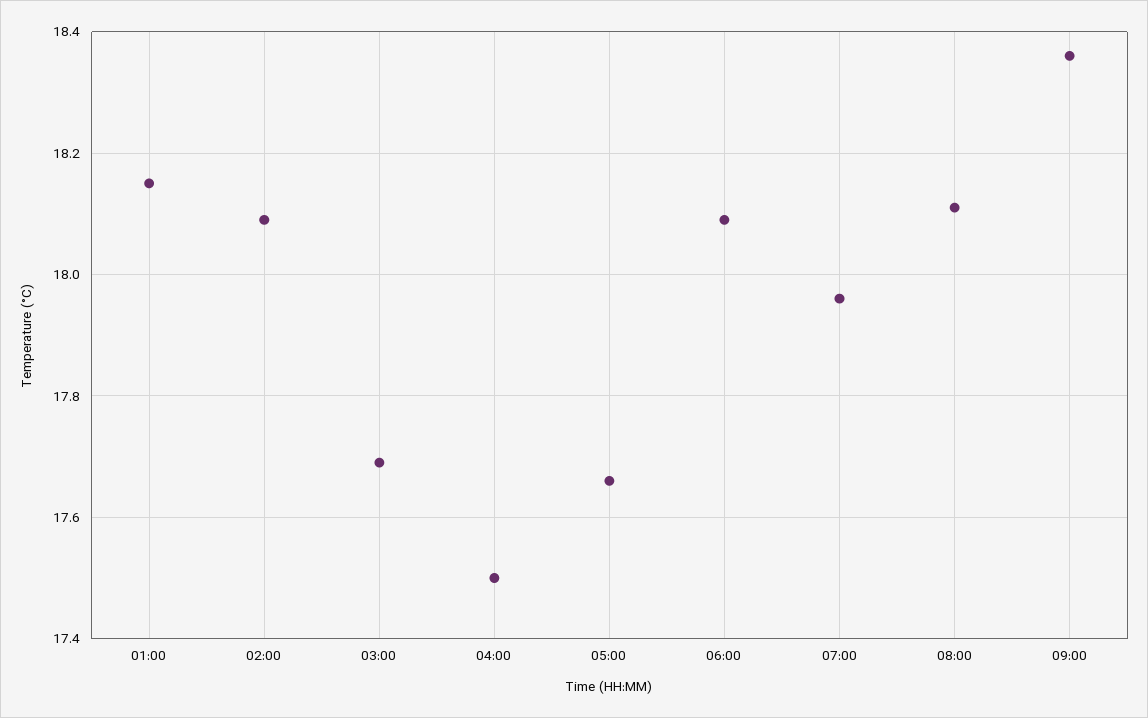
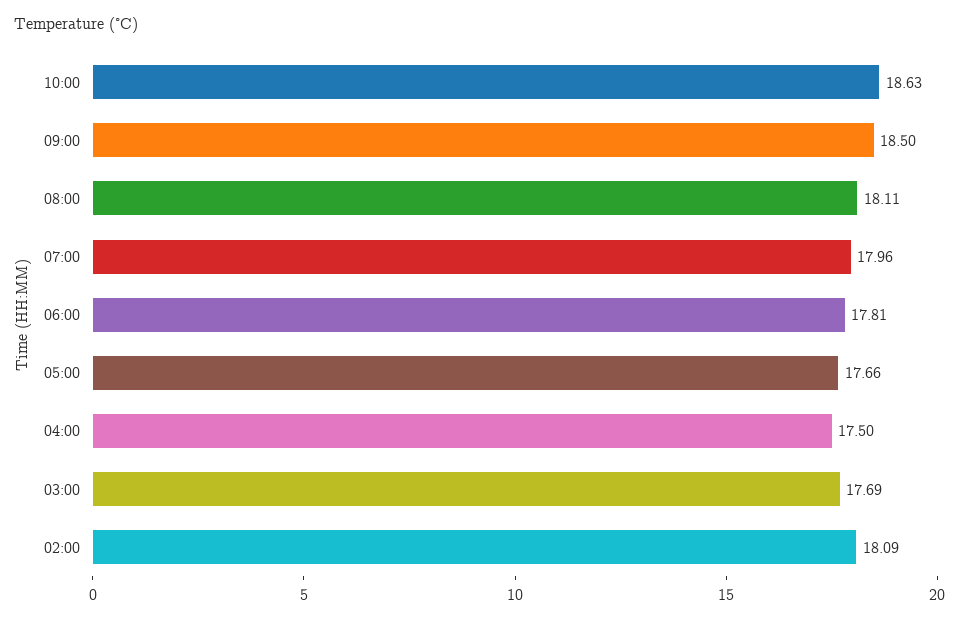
01:00: 18.15 -> none
06:00: 18.1 -> 17.81
09:00: 18.35 -> 18.5
10:00: none -> 18.63

